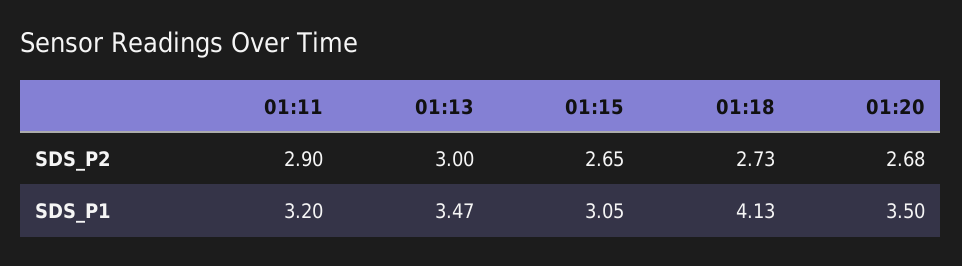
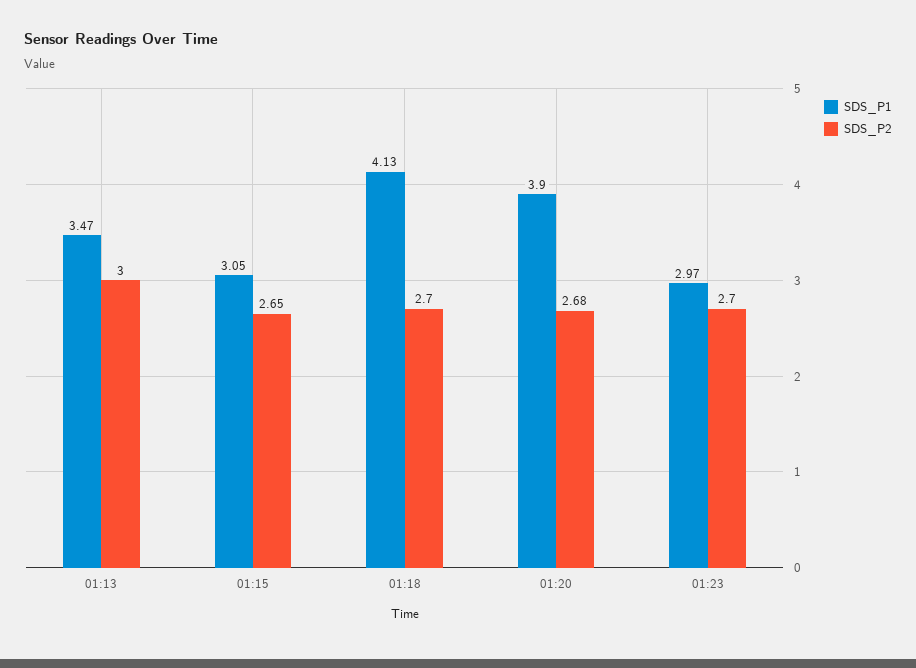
SDS_P2, 01:11: 2.9 -> none
SDS_P2, 01:18: 2.73 -> 2.7
SDS_P1, 01:11: 3.2 -> none
SDS_P1, 01:20: 3.5 -> 3.9
SDS_P1, 01:23: none -> 2.97
SDS_P2, 01:23: none -> 2.7

